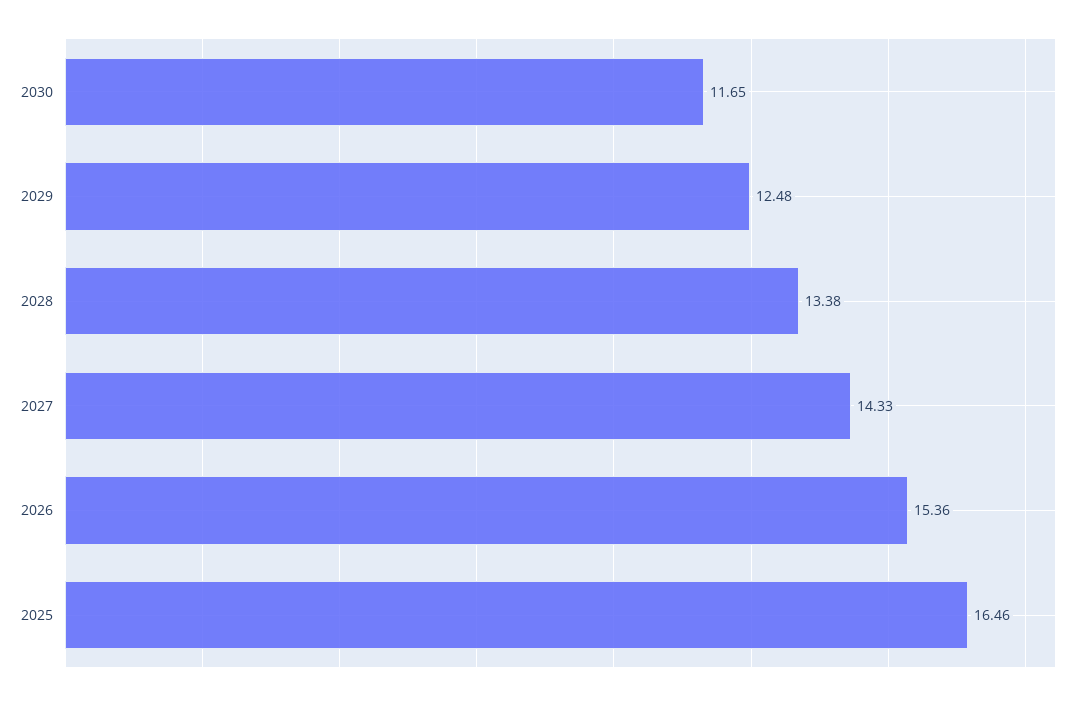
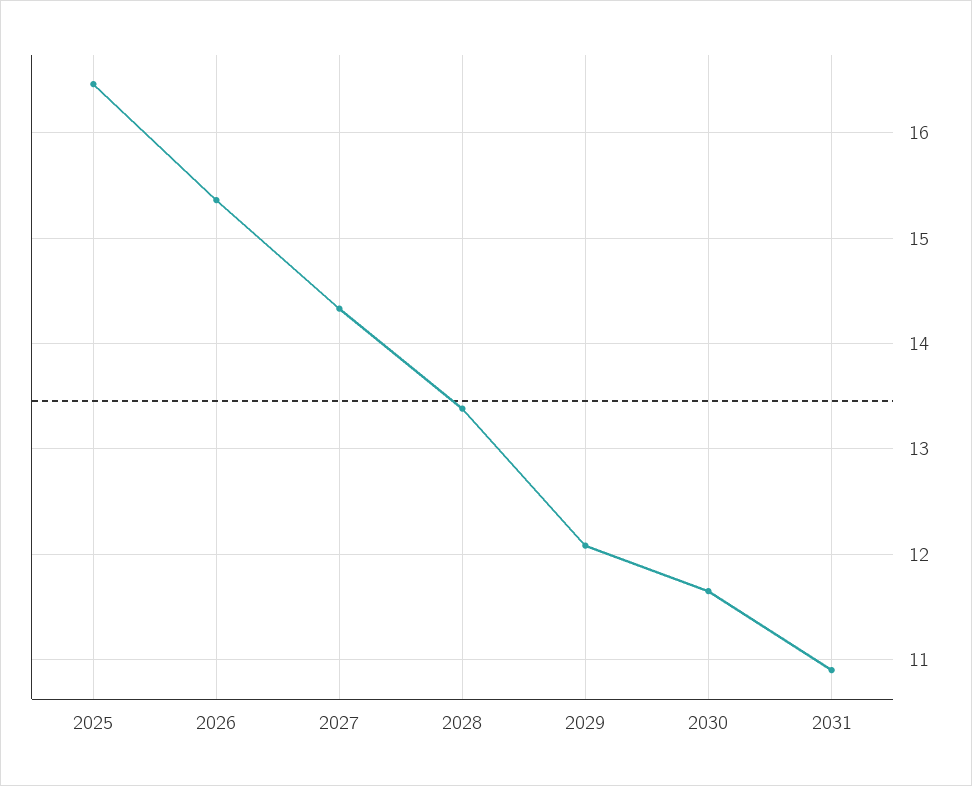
2029: 12.48 -> 12.1
2031: none -> 10.9

